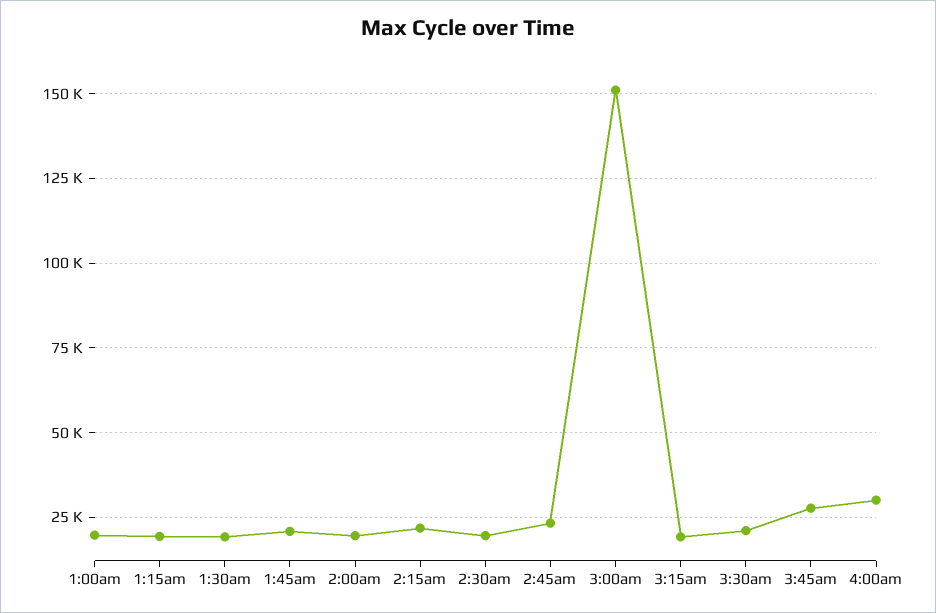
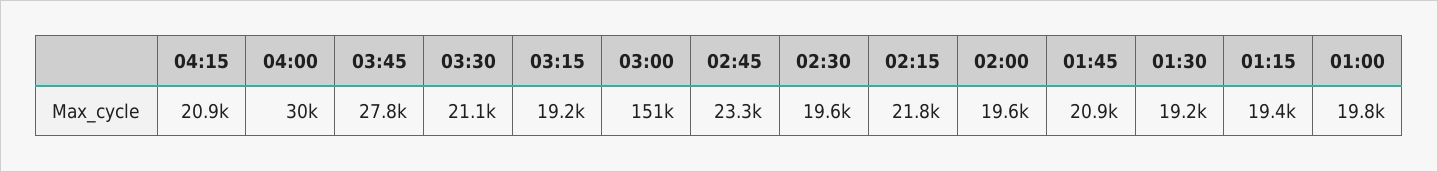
04:15: none -> 20900

